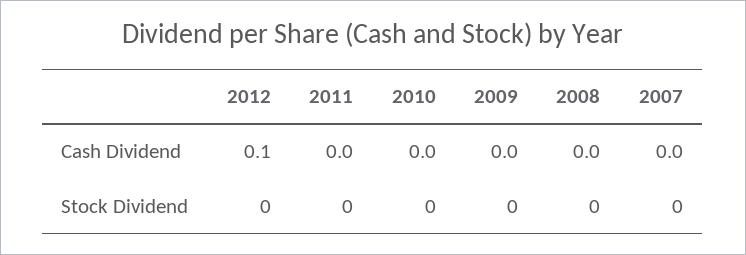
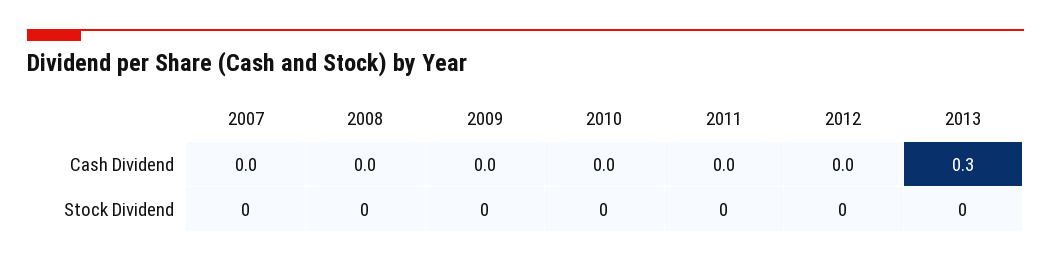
2012, Cash Dividend: 0.1 -> 0
2013, Cash Dividend: none -> 0.3
2013, Stock Dividend: none -> 0

